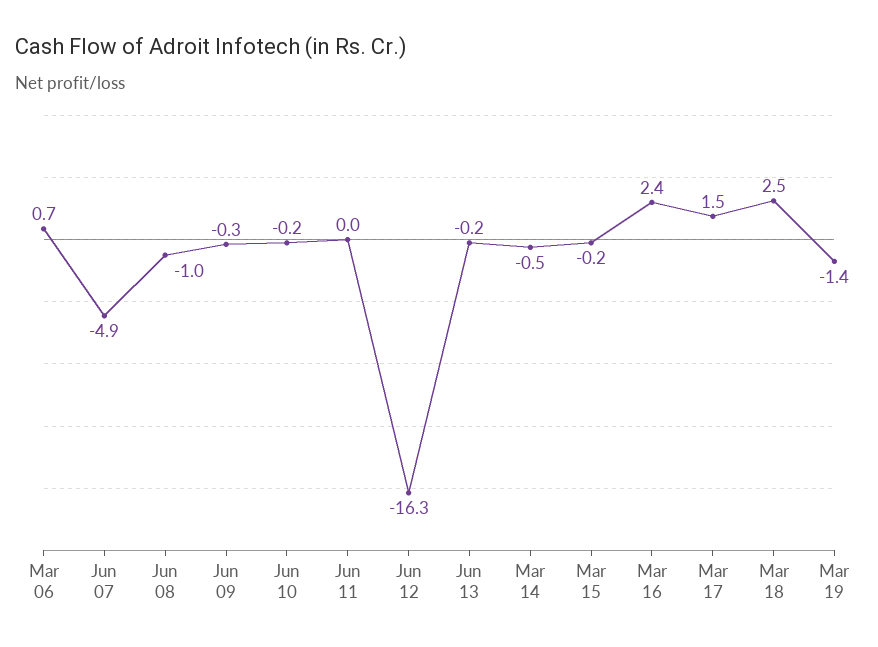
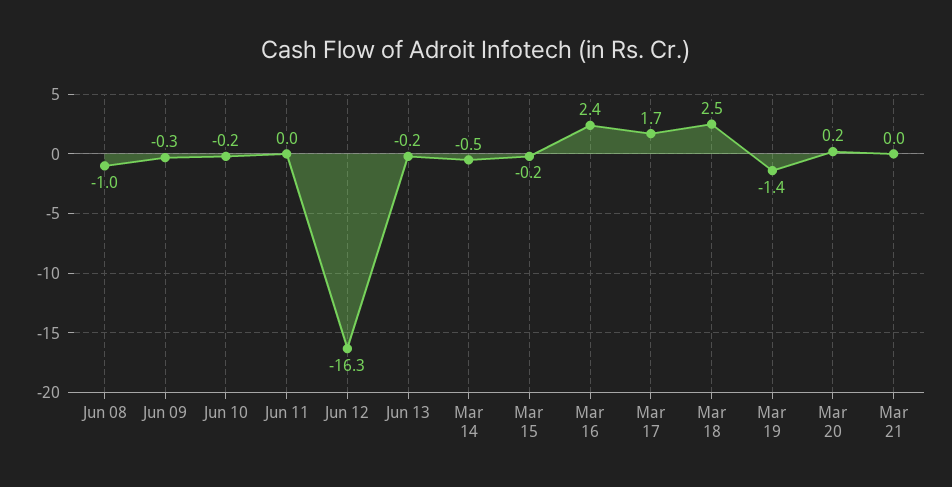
Mar 06: 0.7 -> none
Jun 07: -4.9 -> none
Mar 17: 1.5 -> 1.7
Mar 20: none -> 0.2
Mar 21: none -> 0

